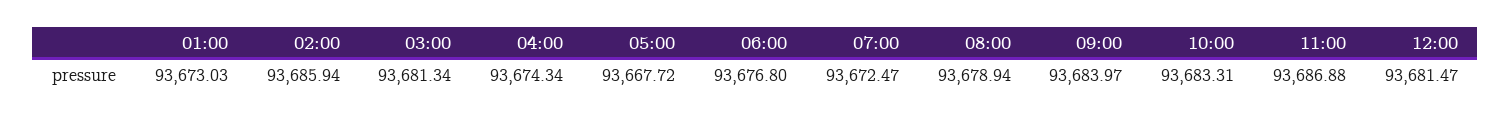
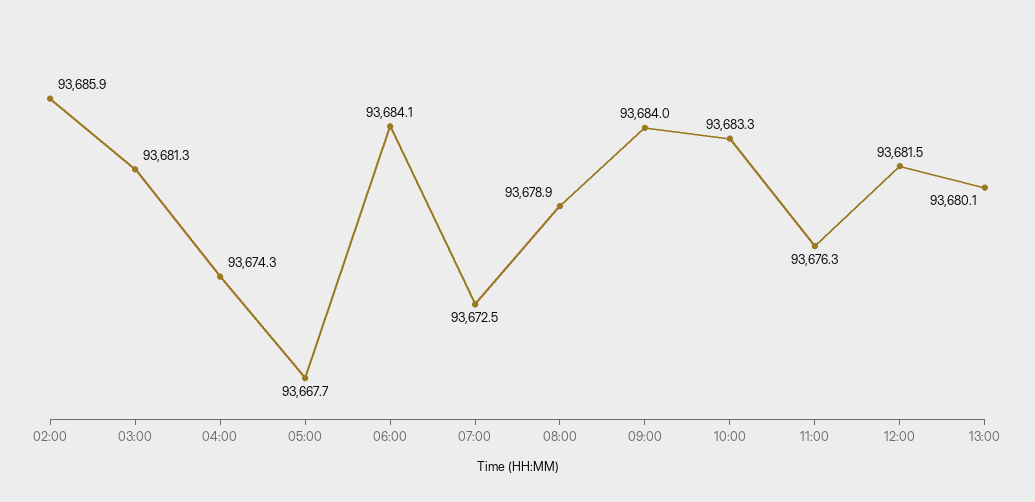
01:00: 93673.03 -> none
06:00: 93676.8 -> 93684.1
11:00: 93686.88 -> 93676.3
13:00: none -> 93680.1

